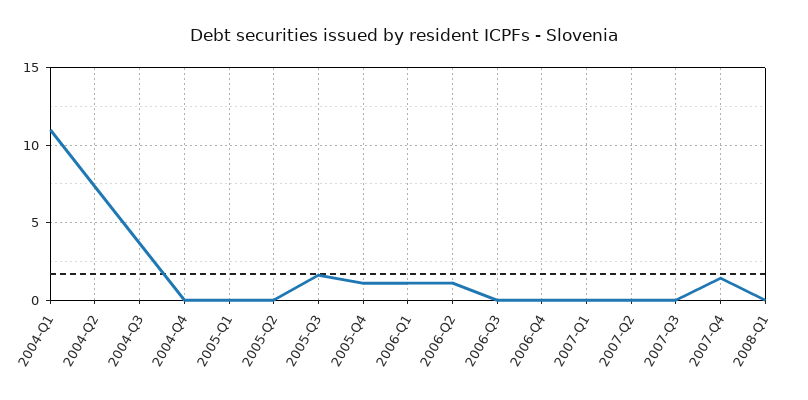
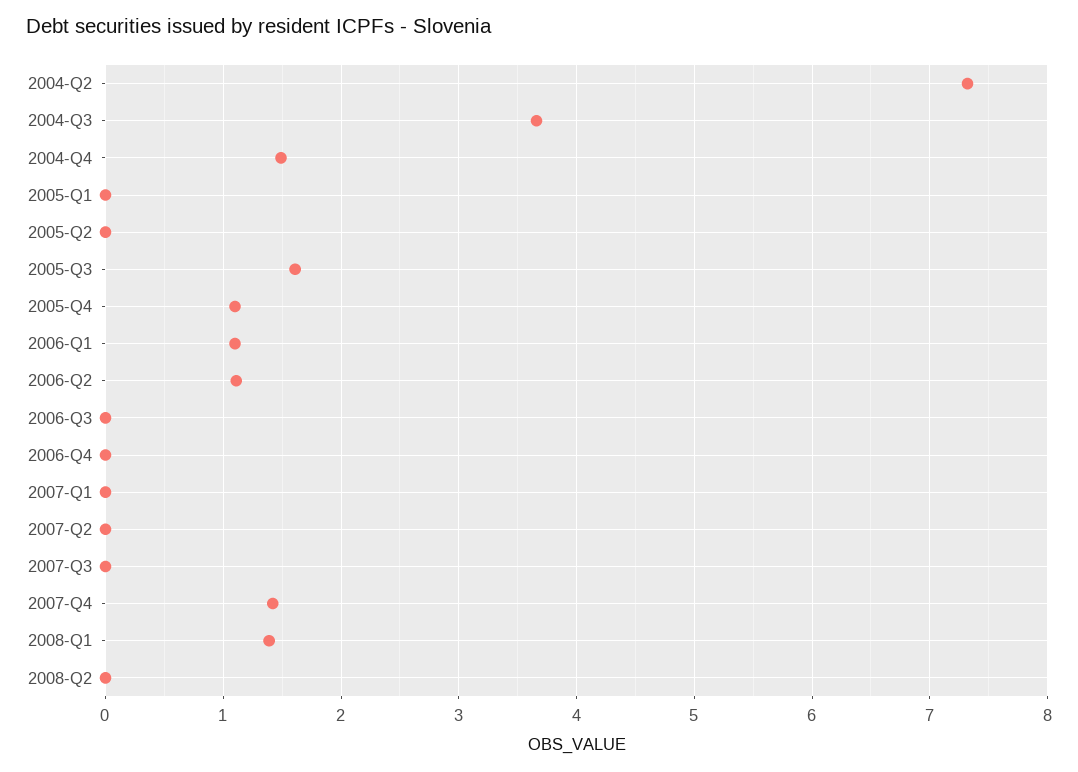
2004-Q1: 11 -> none
2004-Q4: 0 -> 1.5
2008-Q1: 0 -> 1.4
2008-Q2: none -> 0

